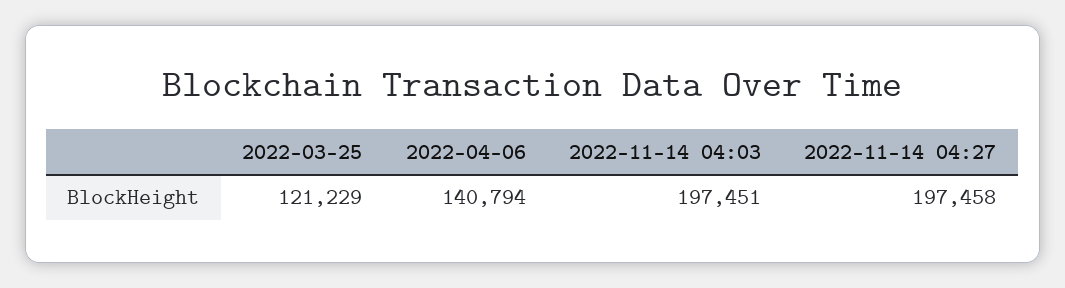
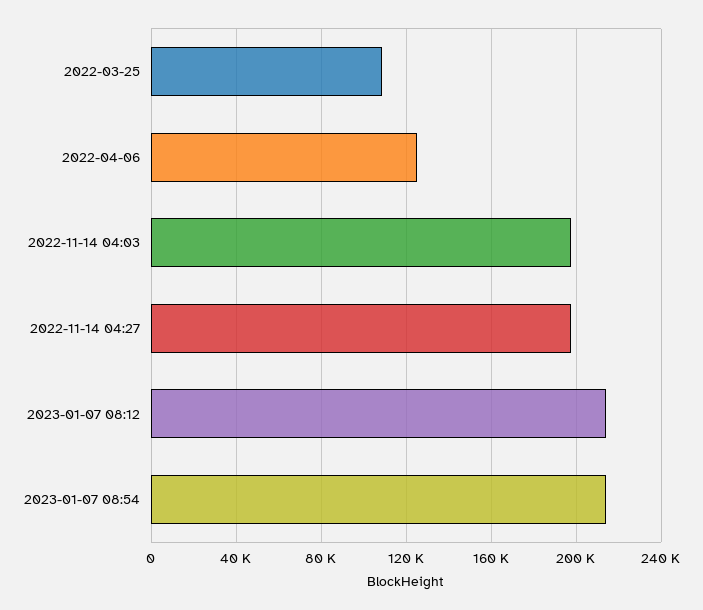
2022-03-25: 121229 -> 110000
2022-04-06: 140794 -> 125000
2023-01-07 08:12: none -> 215000
2023-01-07 08:54: none -> 215000

